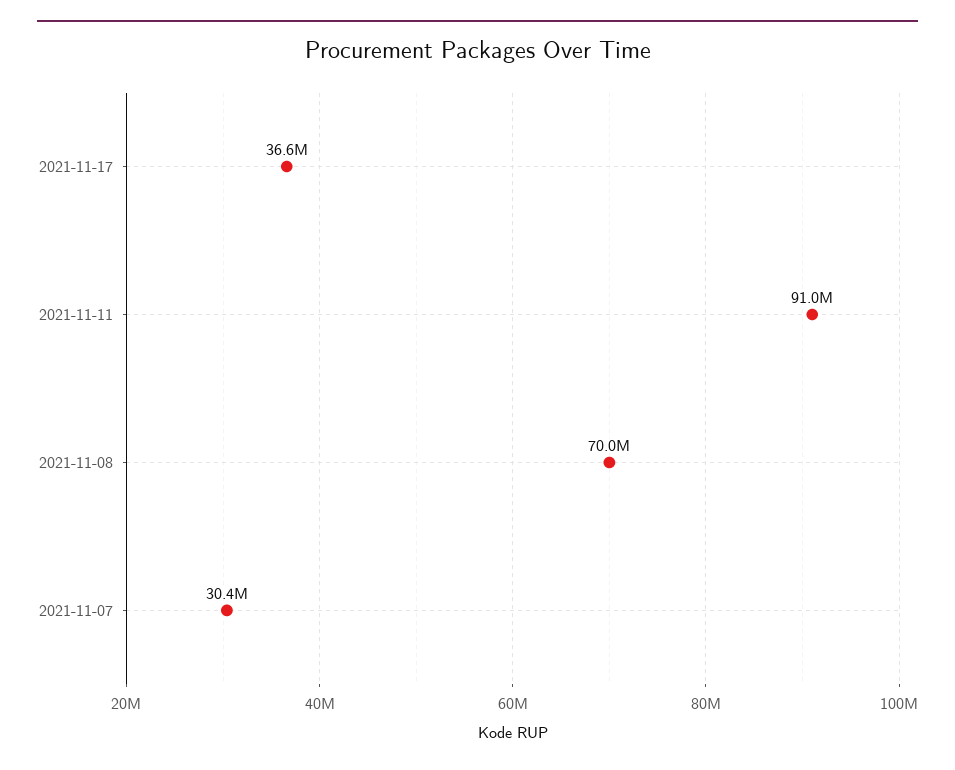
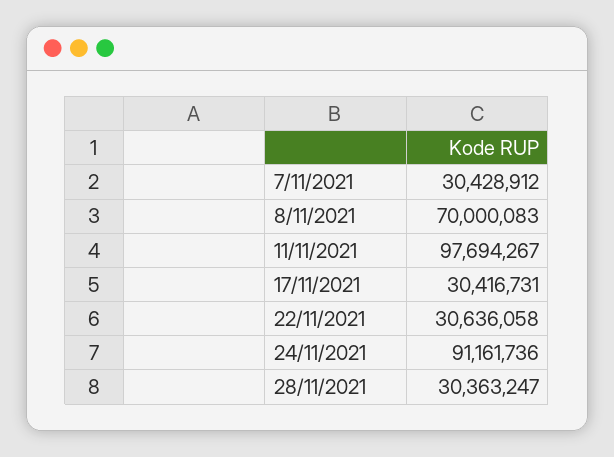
2021-11-17: 36600000 -> 30416731
2021-11-11: 91000000 -> 97694267
22/11/2021: none -> 30636058
24/11/2021: none -> 91161736
28/11/2021: none -> 30363247

